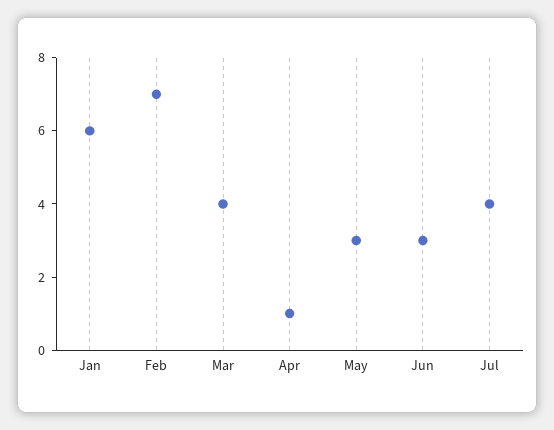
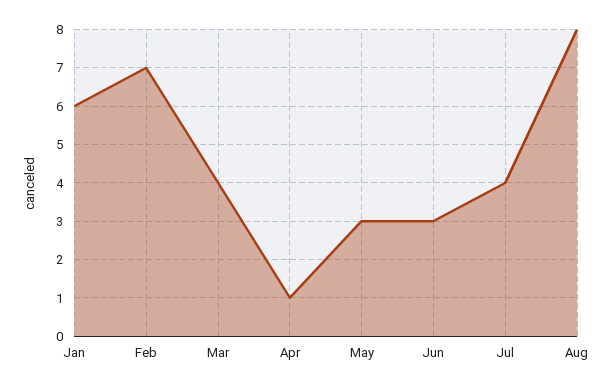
Aug: none -> 8

